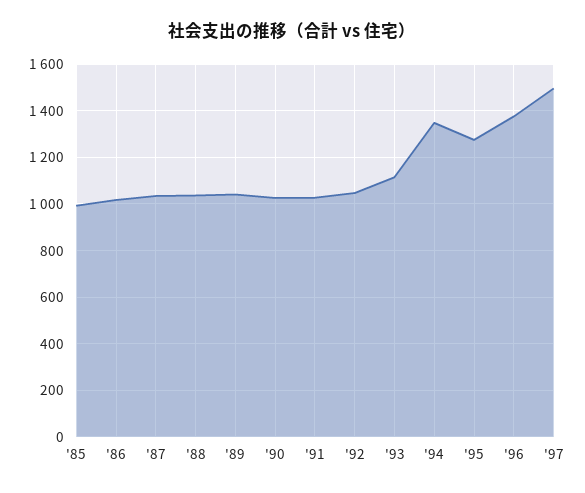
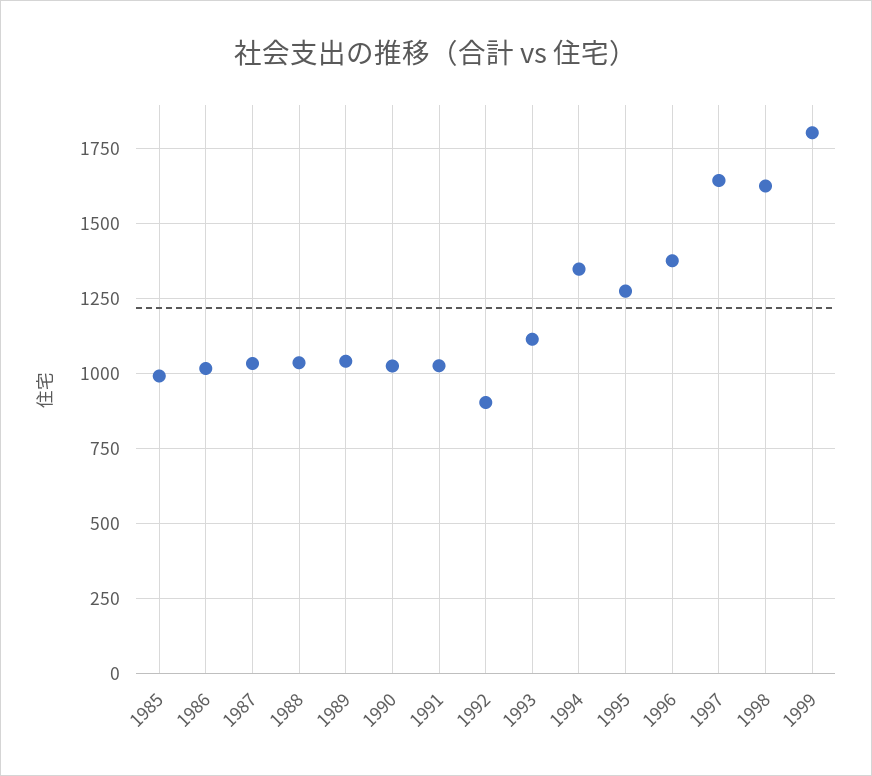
'92: 1050 -> 900
'97: 1500 -> 1650
1998: none -> 1625
1999: none -> 1800

